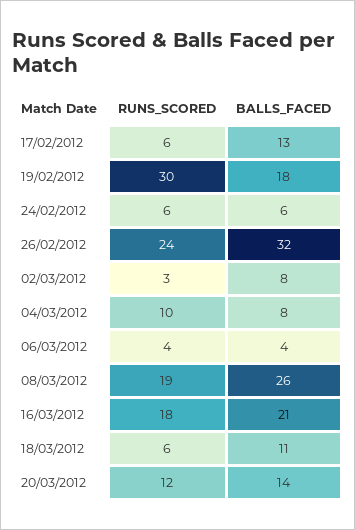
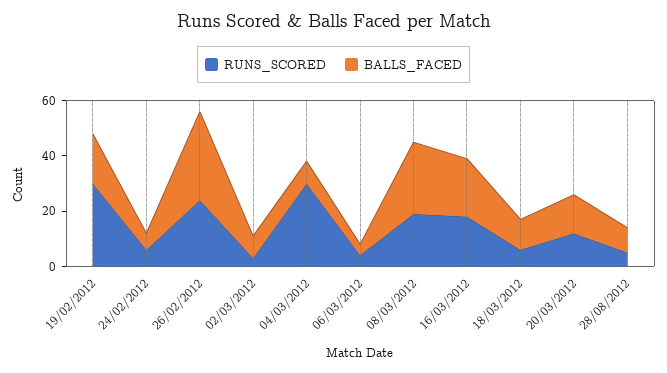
RUNS_SCORED, 17/02/2012: 6 -> none
BALLS_FACED, 17/02/2012: 13 -> none
RUNS_SCORED, 04/03/2012: 10 -> 30
RUNS_SCORED, 28/08/2012: none -> 5
BALLS_FACED, 28/08/2012: none -> 10

